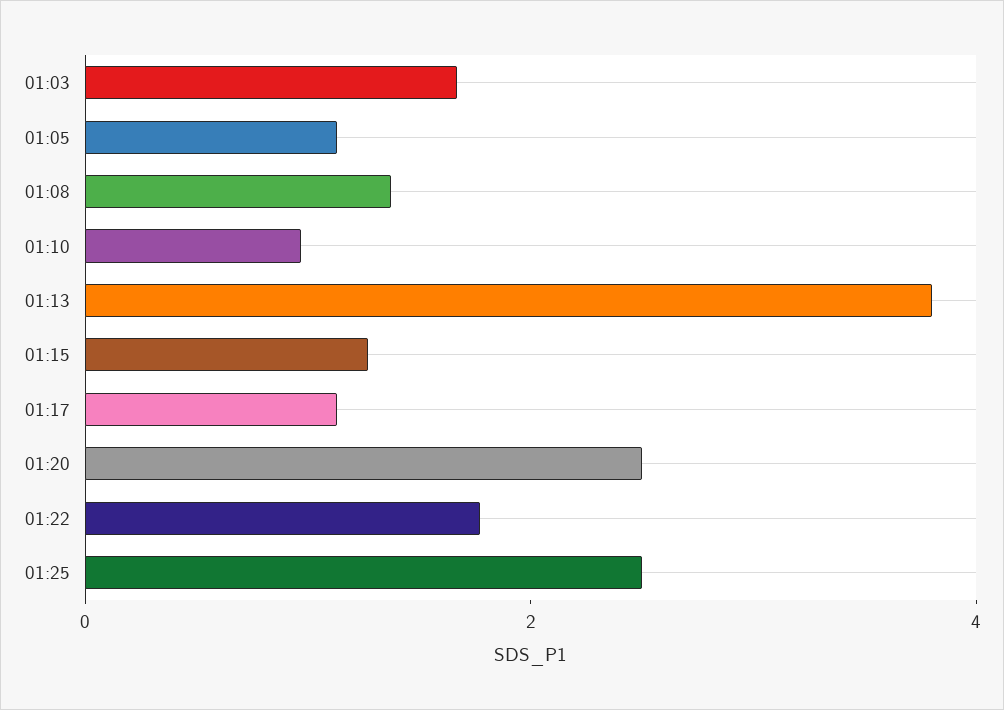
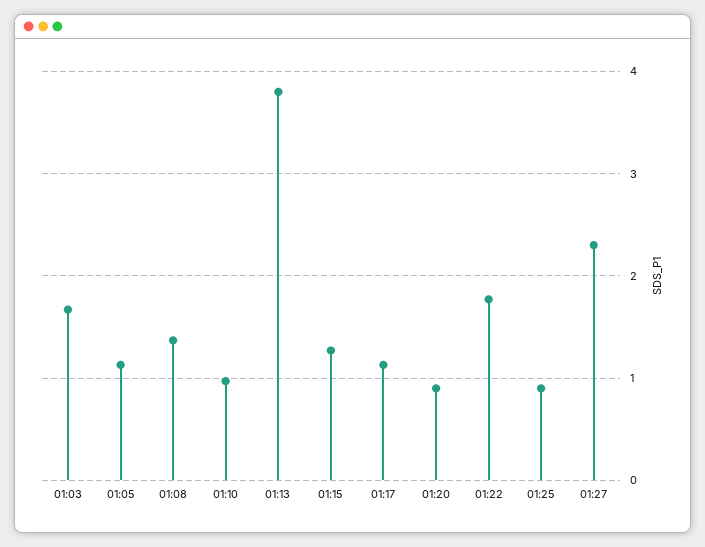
01:20: 2.5 -> 0.9
01:25: 2.5 -> 0.9
01:27: none -> 2.3

